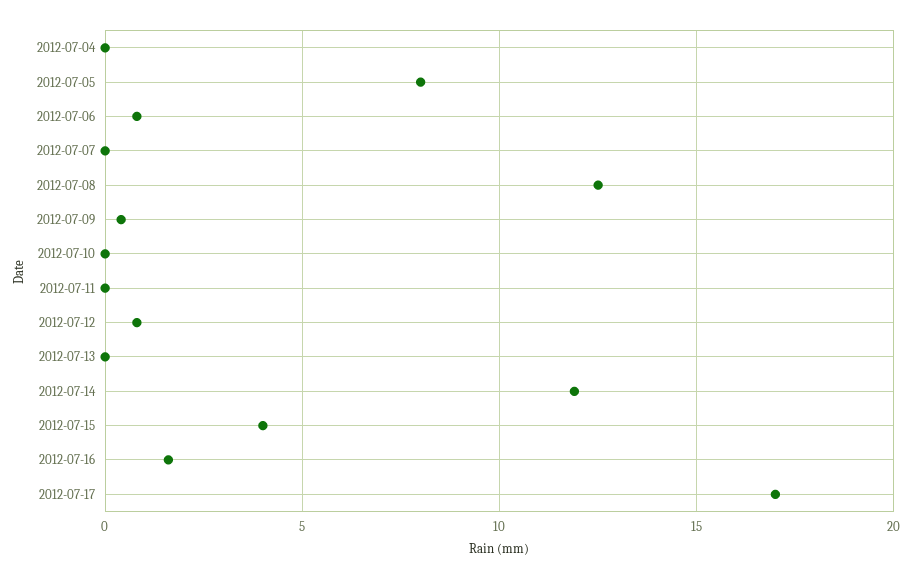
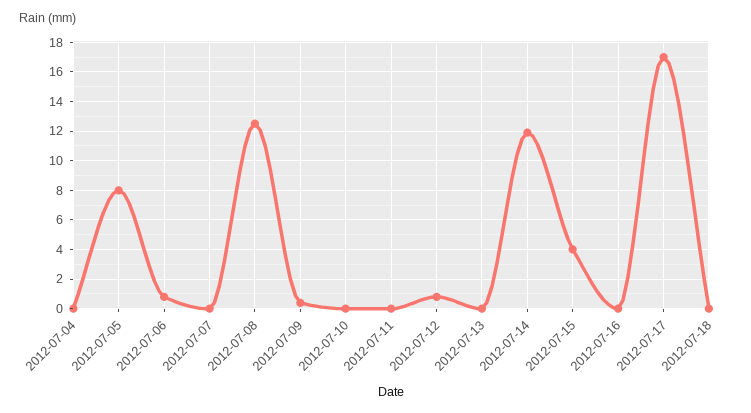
2012-07-16: 1.5 -> 0
2012-07-18: none -> 0

